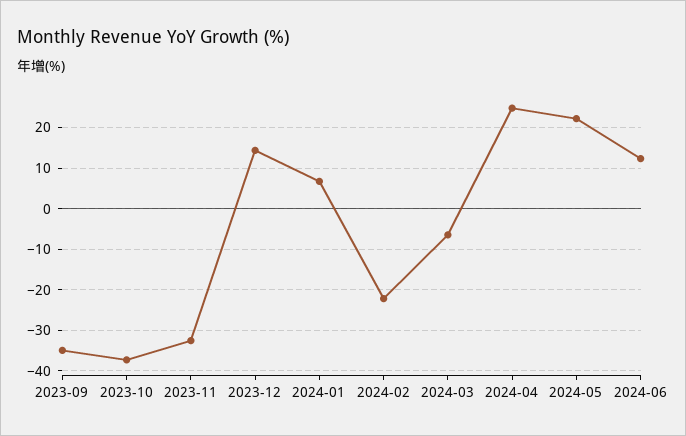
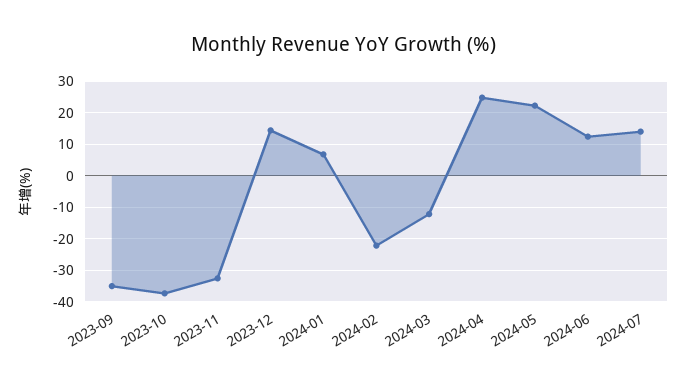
2024-03: -6 -> -12
2024-07: none -> 14

